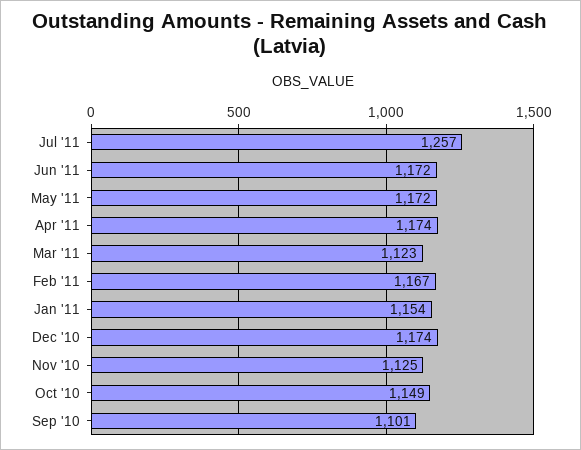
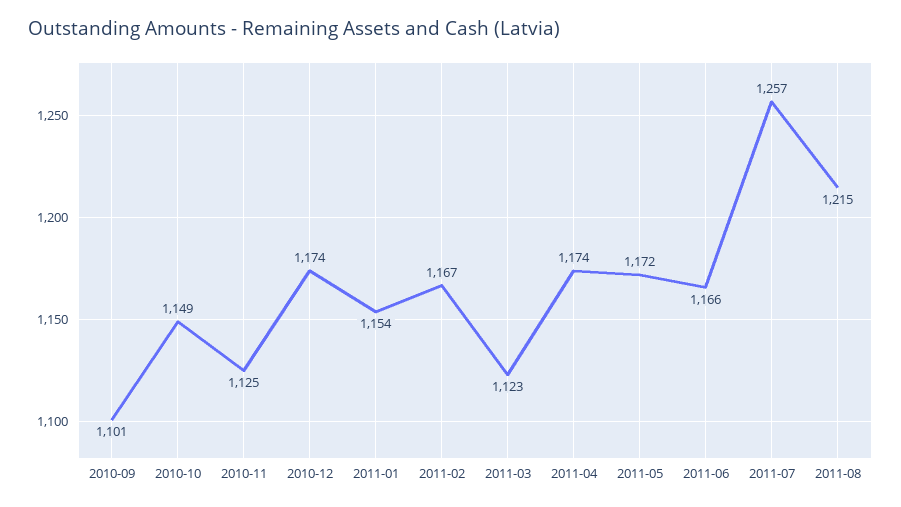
Jun '11: 1172 -> 1166
2011-08: none -> 1215

